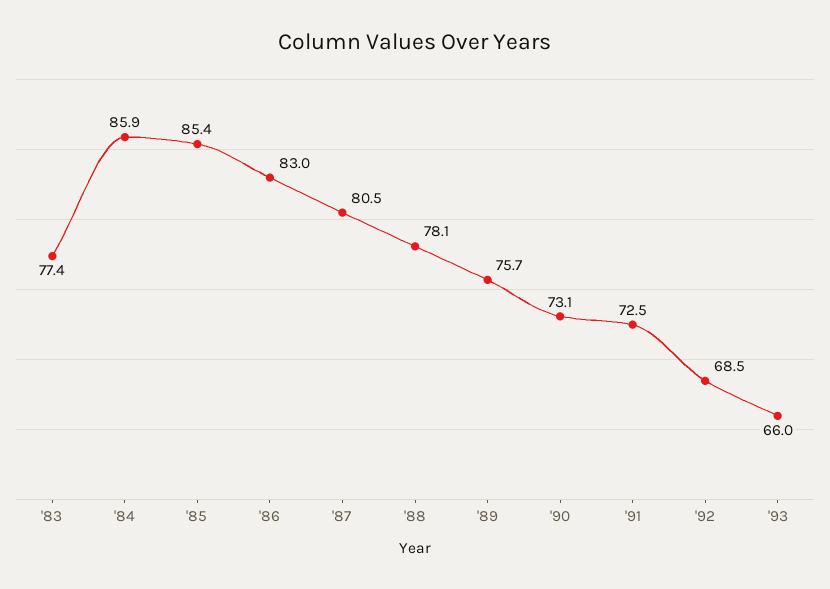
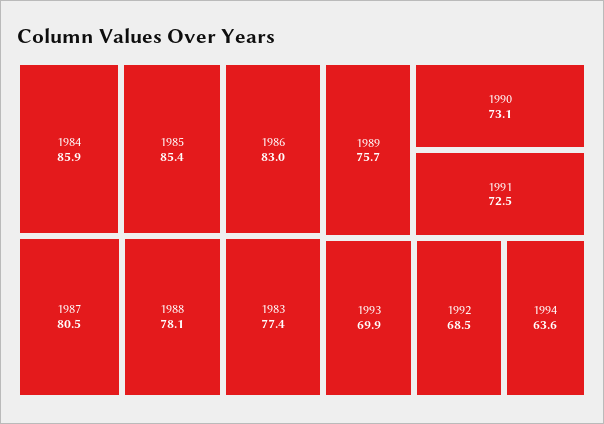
'93: 66 -> 69.9
1994: none -> 63.6

